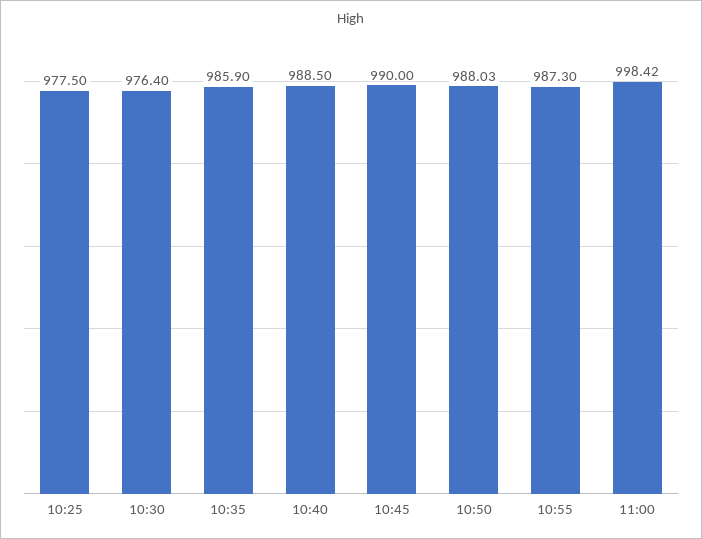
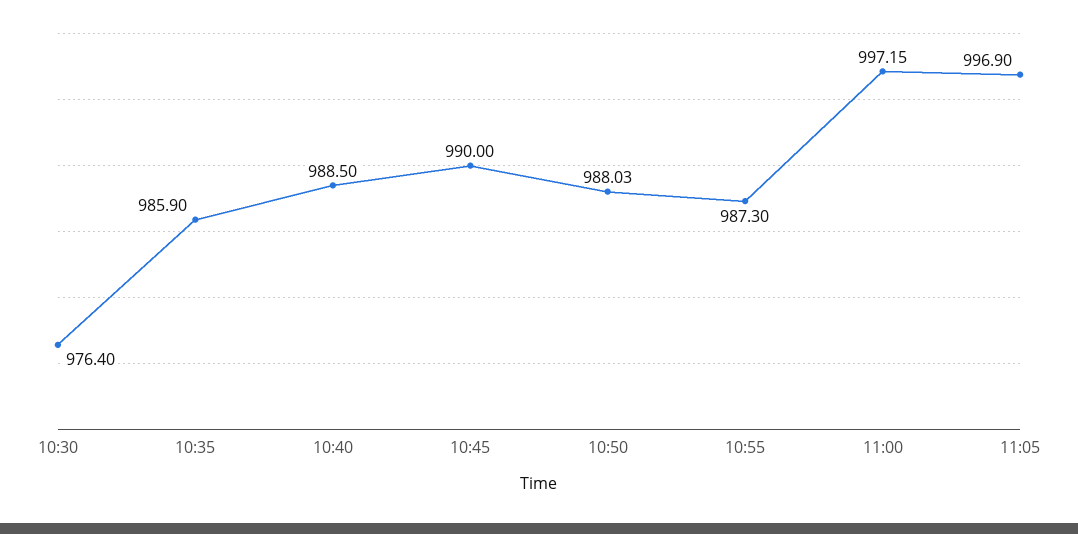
10:25: 977.5 -> none
11:00: 998.42 -> 997.15
11:05: none -> 996.9

